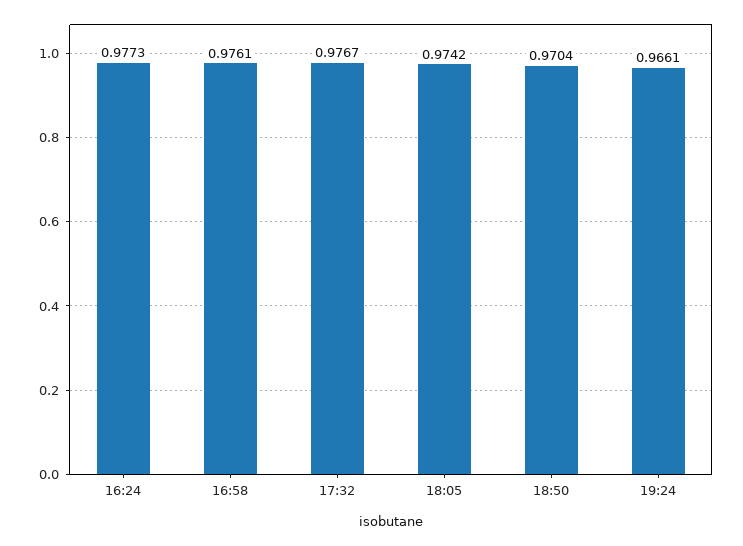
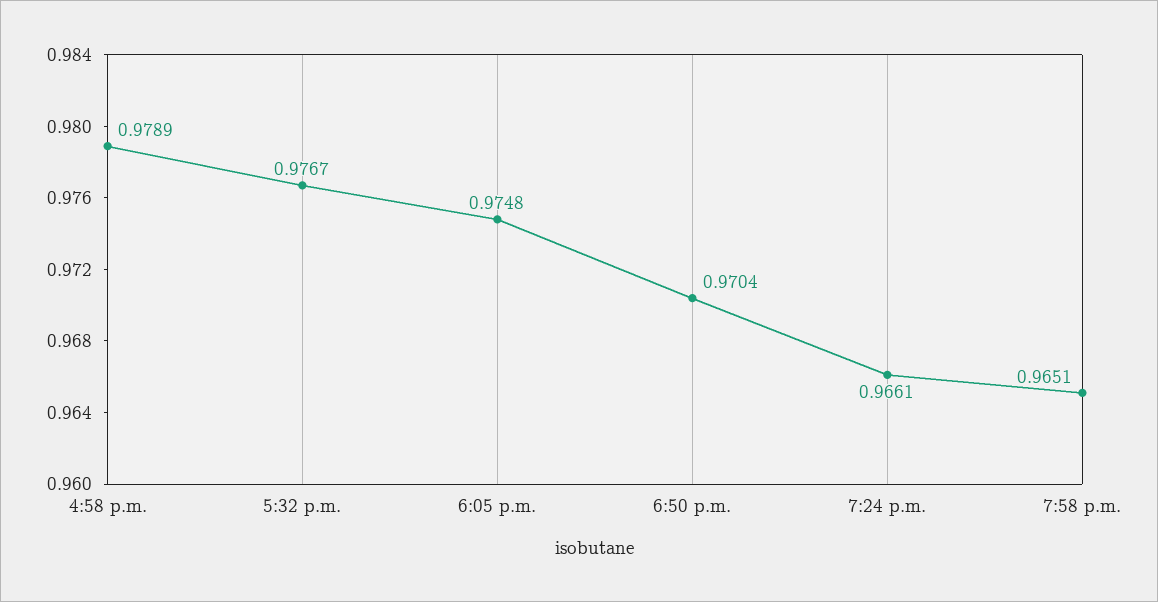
16:24: 0.9773 -> none
16:58: 0.9761 -> 0.9789
18:05: 0.9742 -> 0.9748
7:58 p.m.: none -> 0.9651

